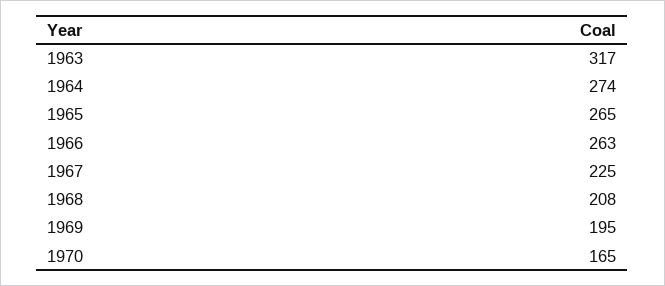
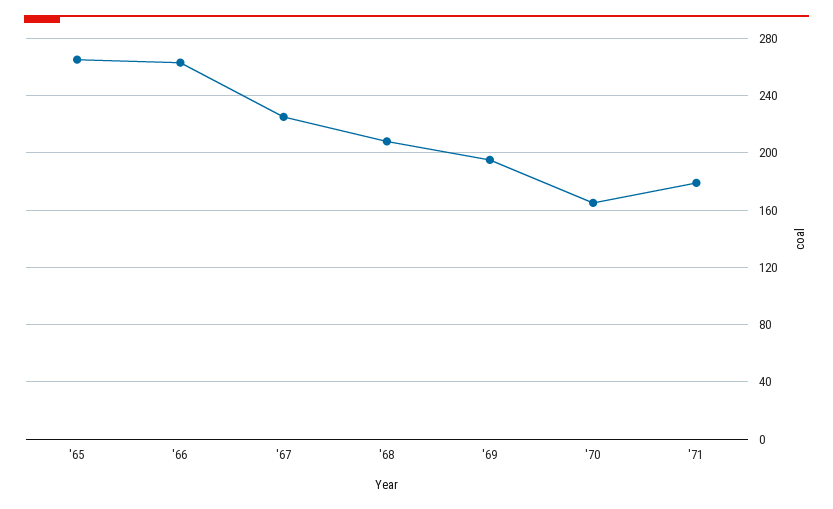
1963: 317 -> none
1964: 274 -> none
'71: none -> 180

